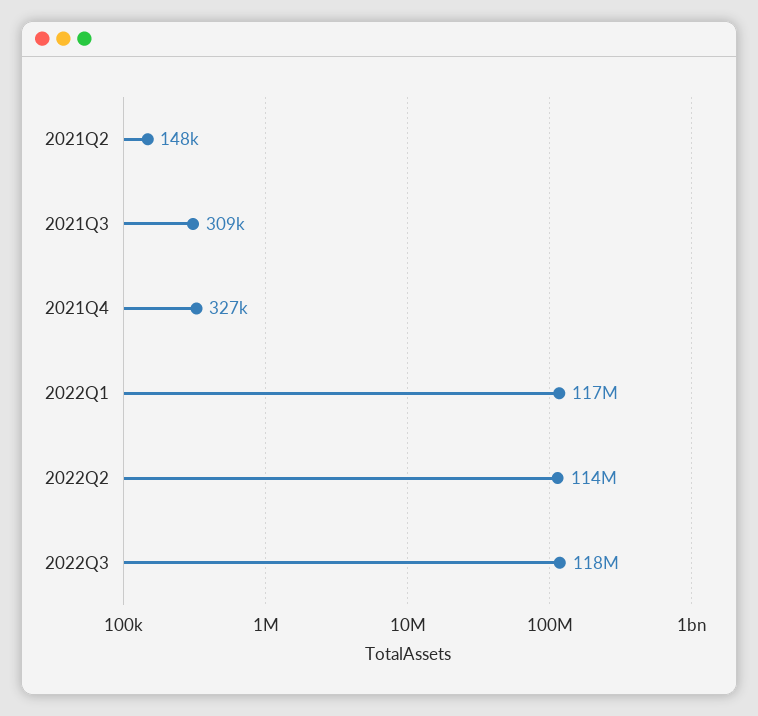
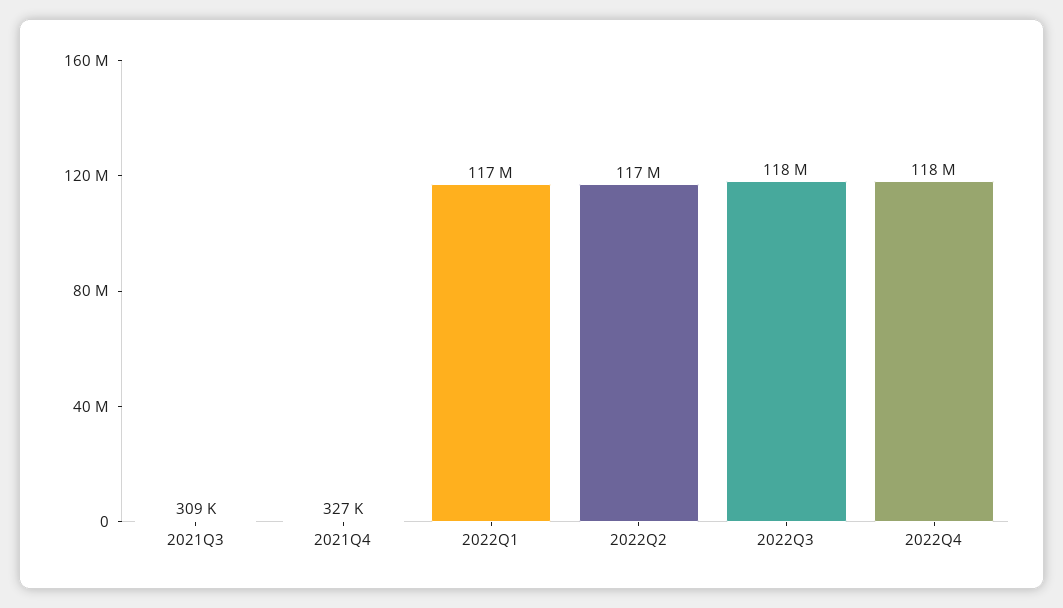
2021Q2: 148000 -> none
2022Q2: 114000000 -> 117000000
2022Q4: none -> 118000000

